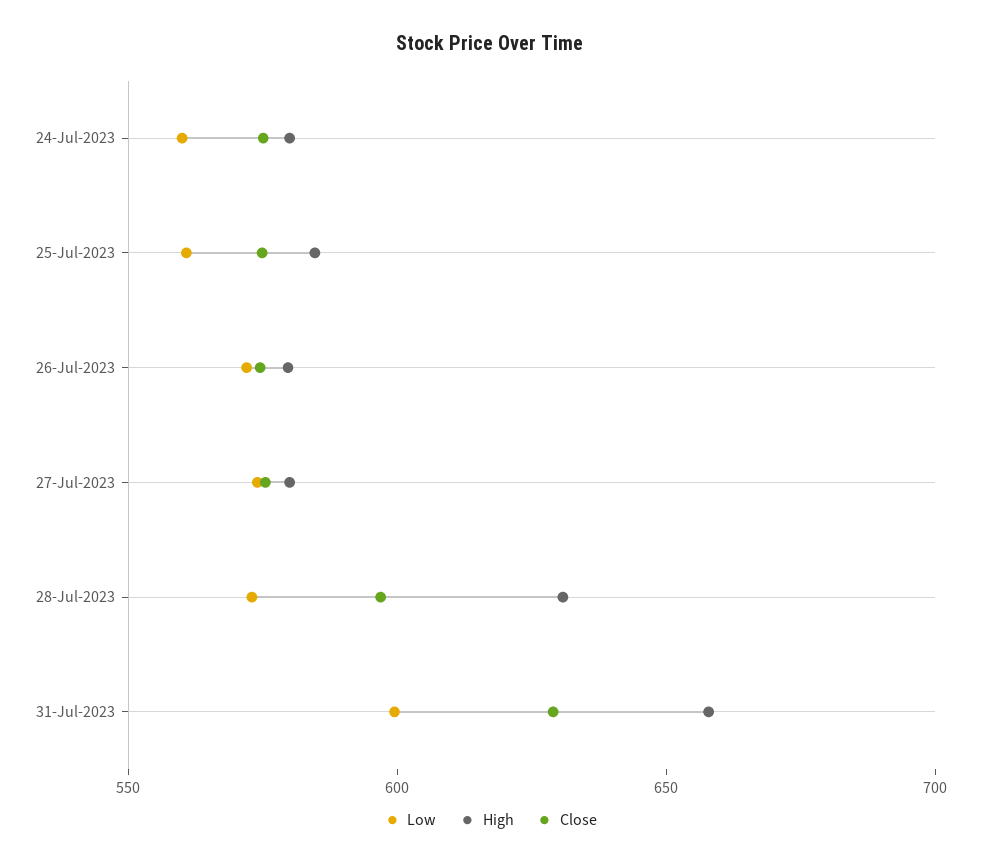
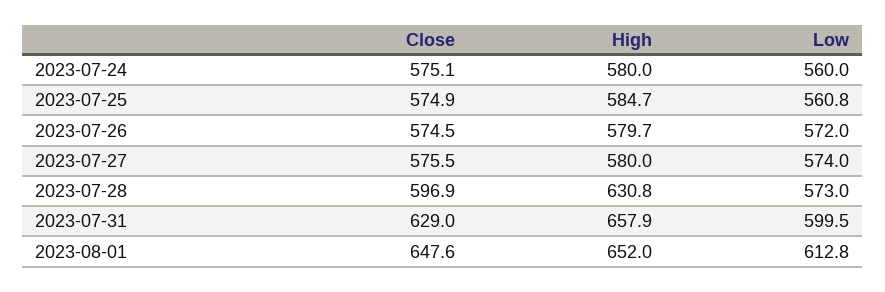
Close, 2023-08-01: none -> 647.6
High, 2023-08-01: none -> 652
Low, 2023-08-01: none -> 612.8

